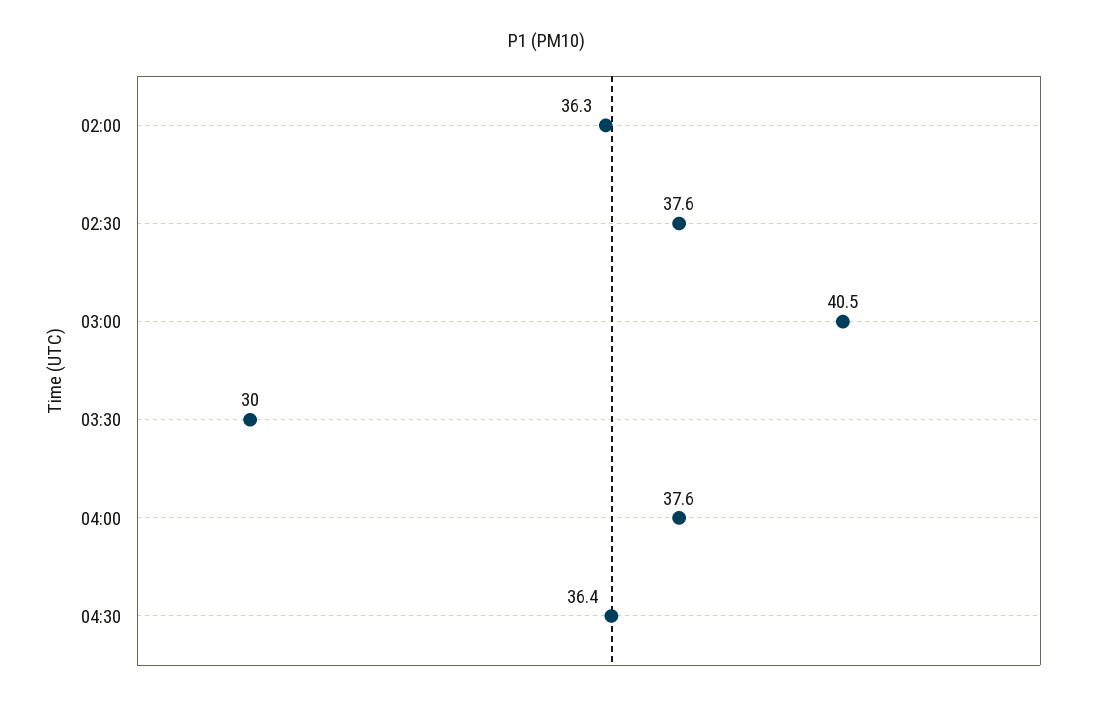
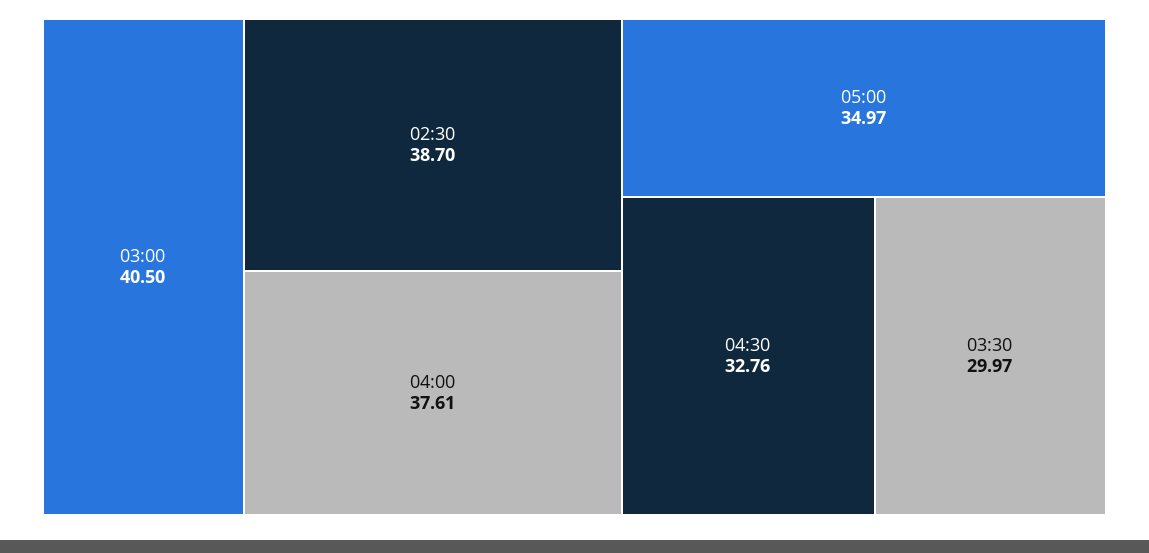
02:00: 36.3 -> none
02:30: 37.6 -> 38.7
04:30: 36.4 -> 32.76
05:00: none -> 34.97

